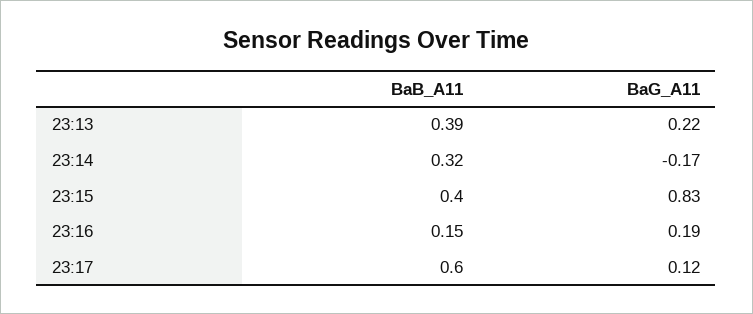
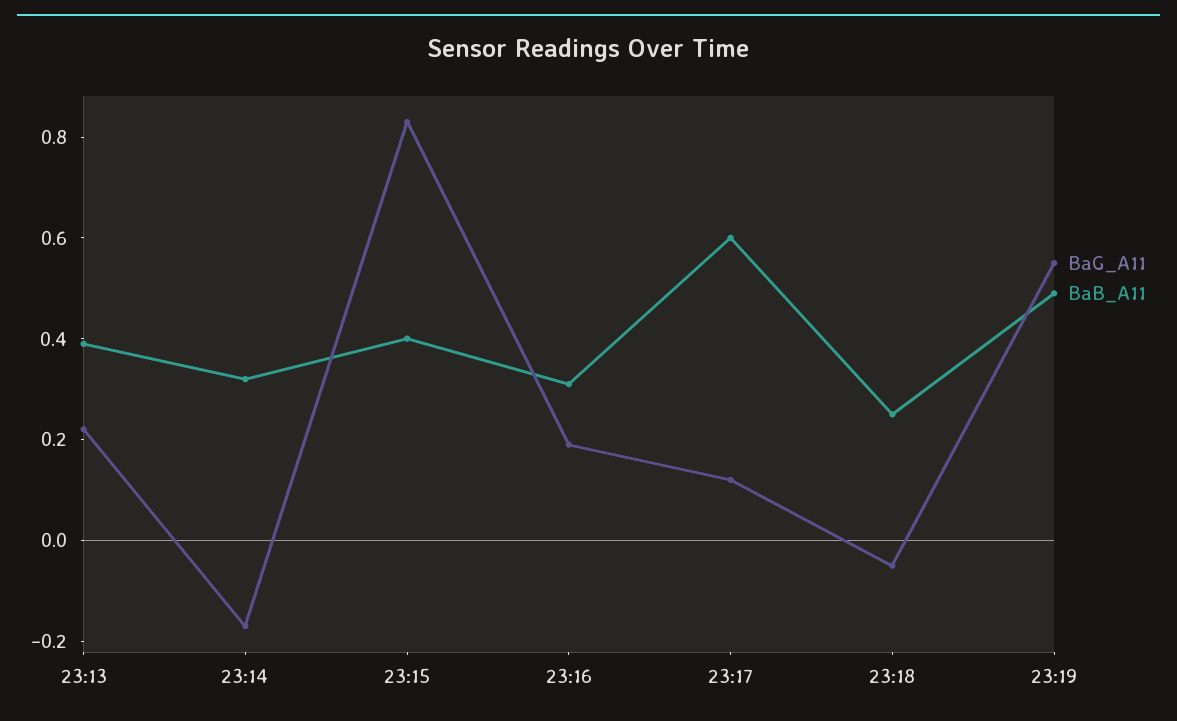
BaB_A11, 23:16: 0.15 -> 0.3
BaG_A11, 23:18: none -> -0.05
BaB_A11, 23:18: none -> 0.25
BaG_A11, 23:19: none -> 0.55
BaB_A11, 23:19: none -> 0.5

